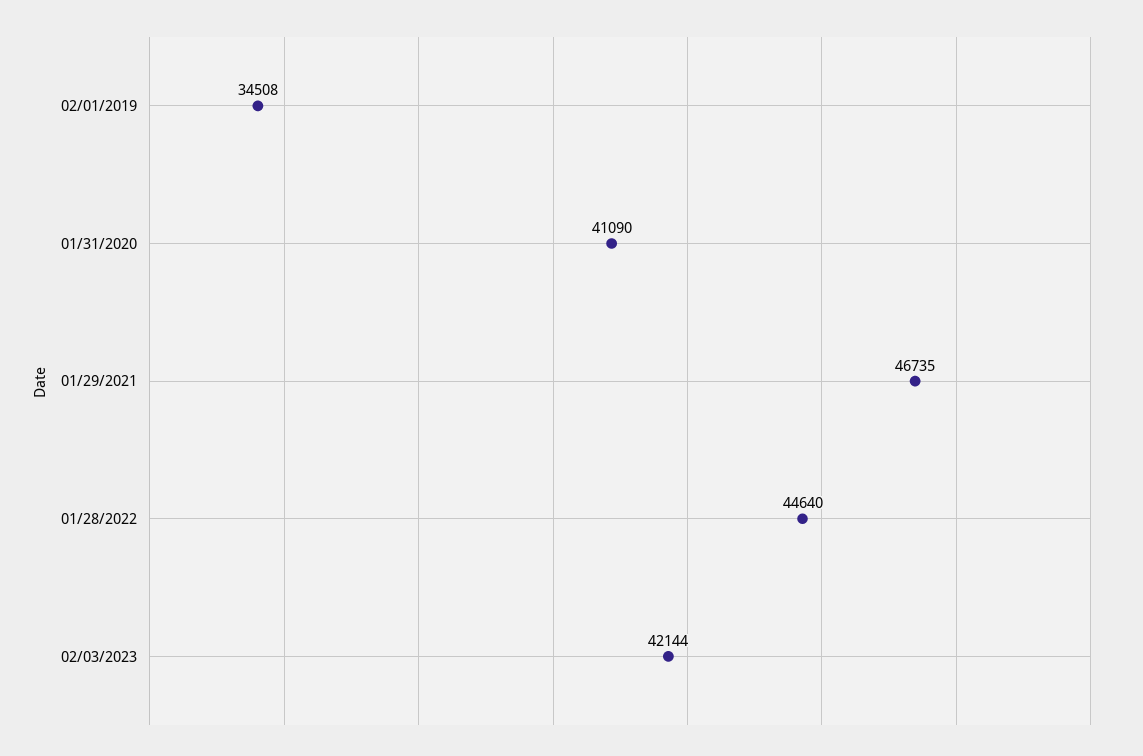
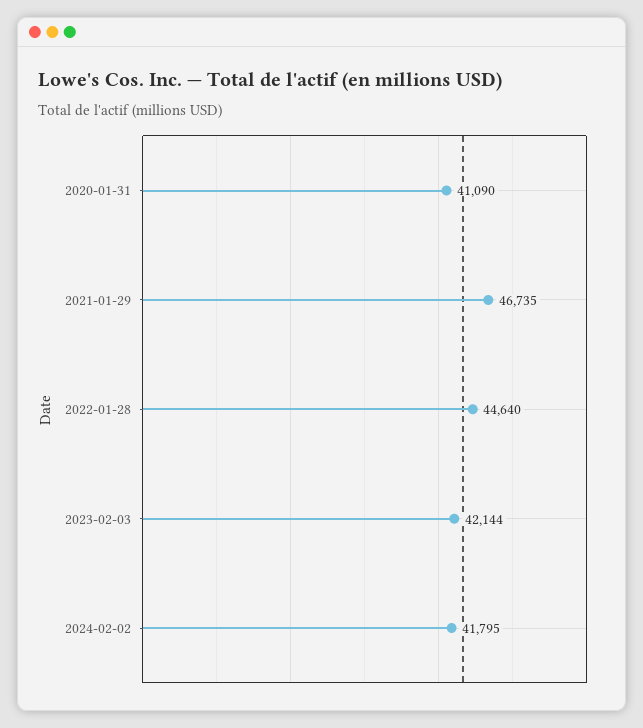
02/01/2019: 34508 -> none
2024-02-02: none -> 41795

